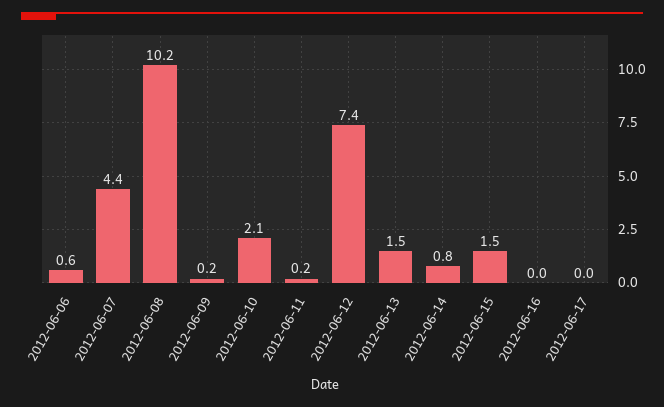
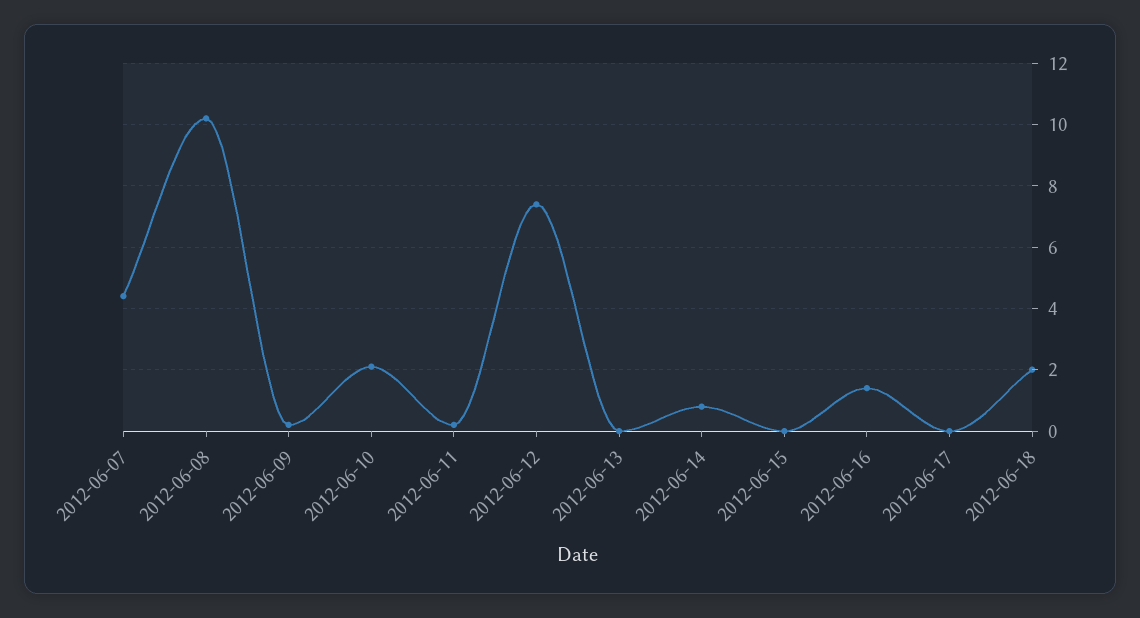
2012-06-06: 0.6 -> none
2012-06-13: 1.5 -> 0
2012-06-15: 1.5 -> 0
2012-06-16: 0 -> 1.5
2012-06-18: none -> 2

